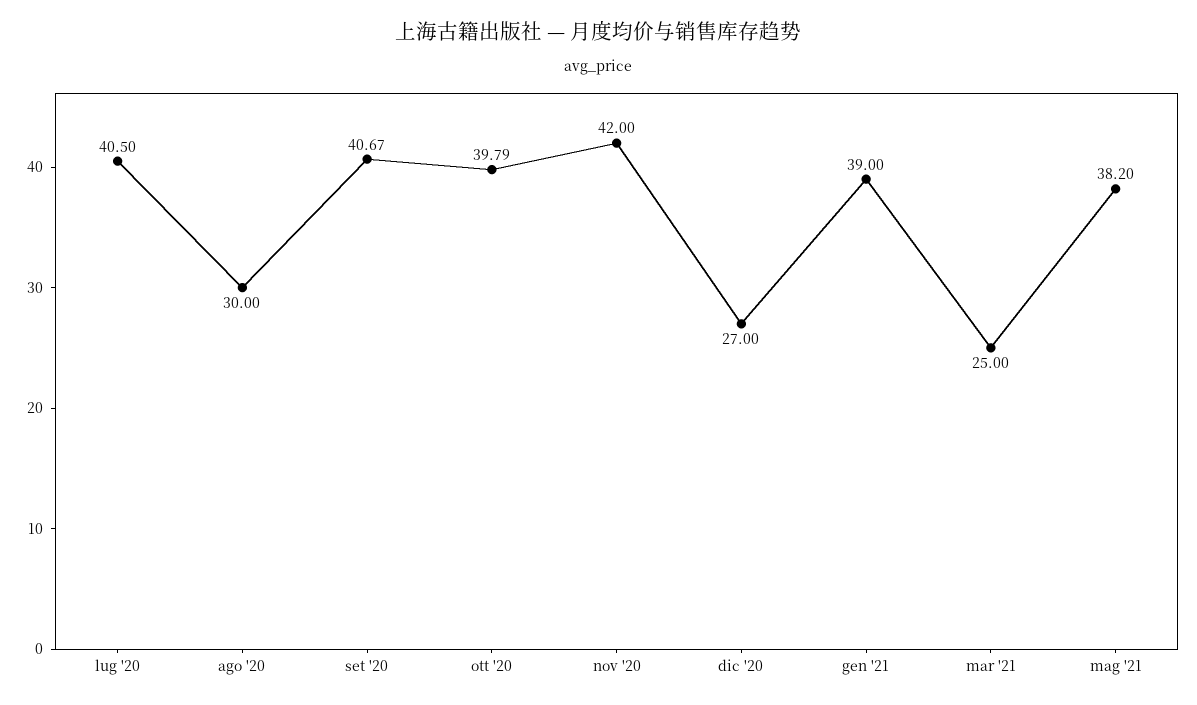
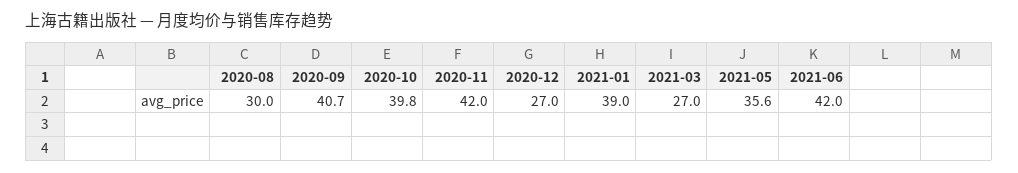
lug '20: 40.5 -> none
mar '21: 25 -> 27
mag '21: 38.2 -> 35.6
2021-06: none -> 42

